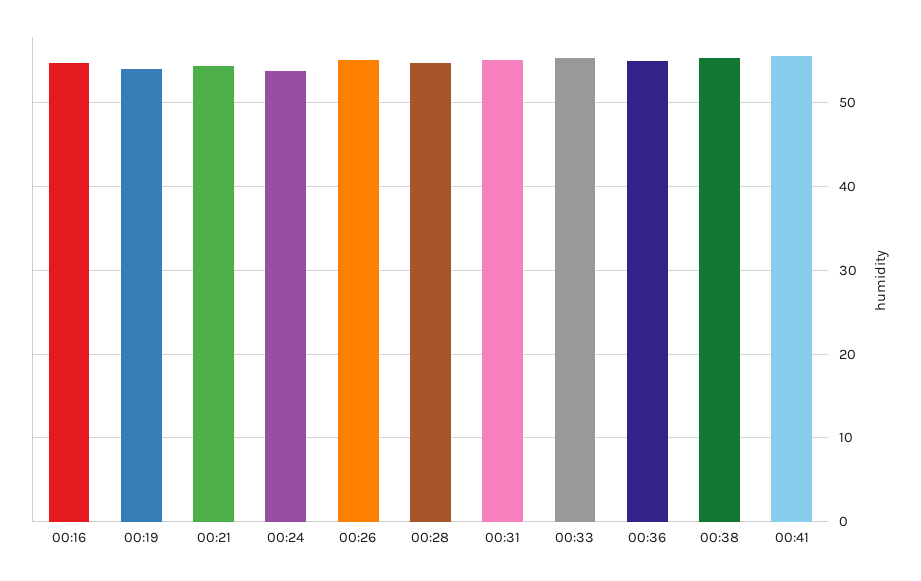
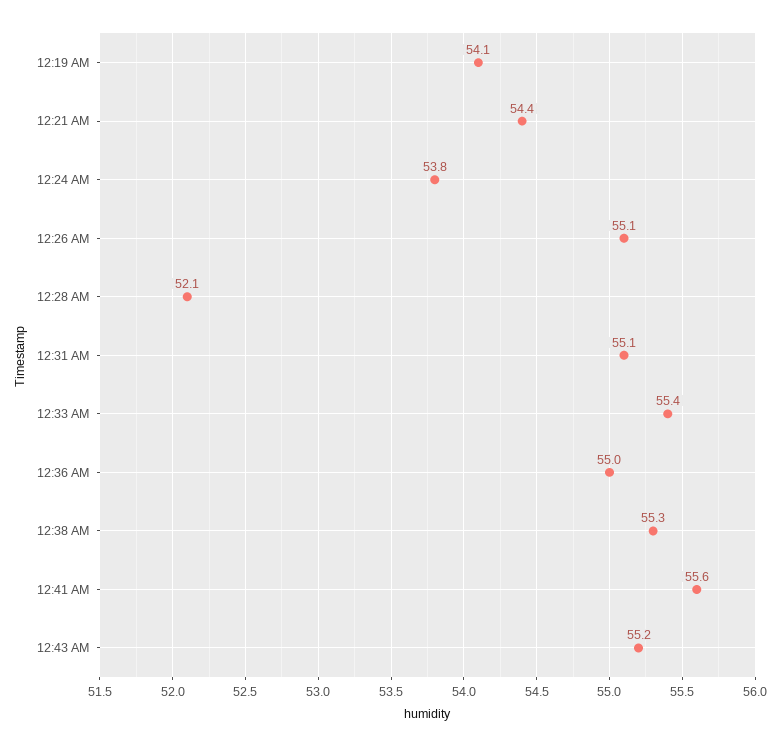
00:16: 55 -> none
00:28: 55 -> 52.1
12:43 AM: none -> 55.2

